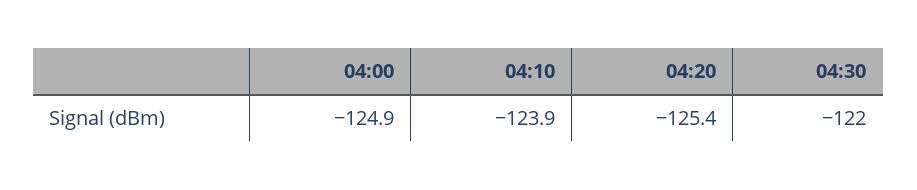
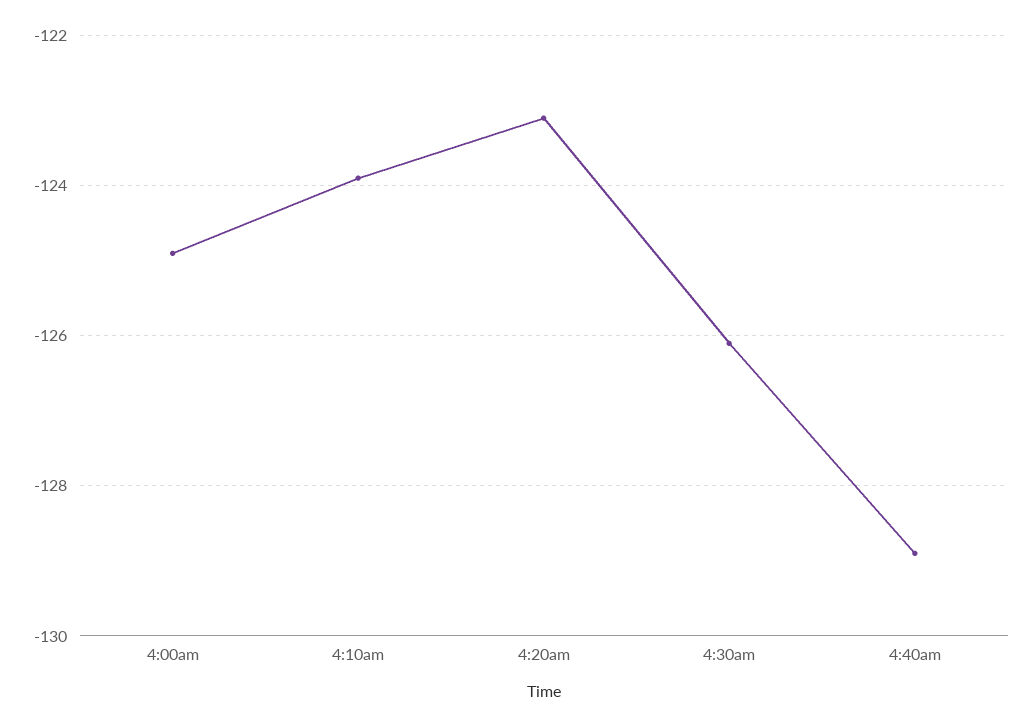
04:20: -125.4 -> -123
04:30: -122 -> -126
4:40am: none -> -129

